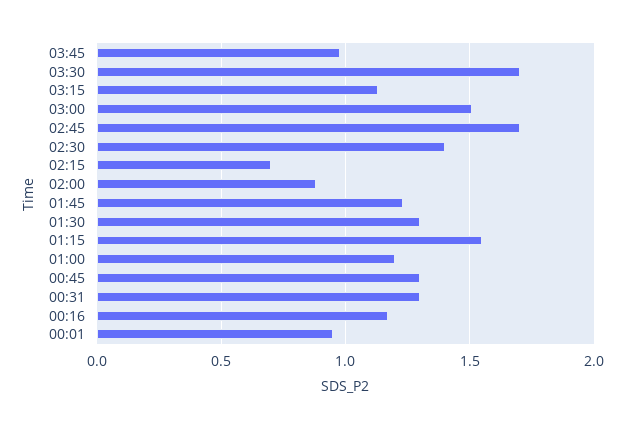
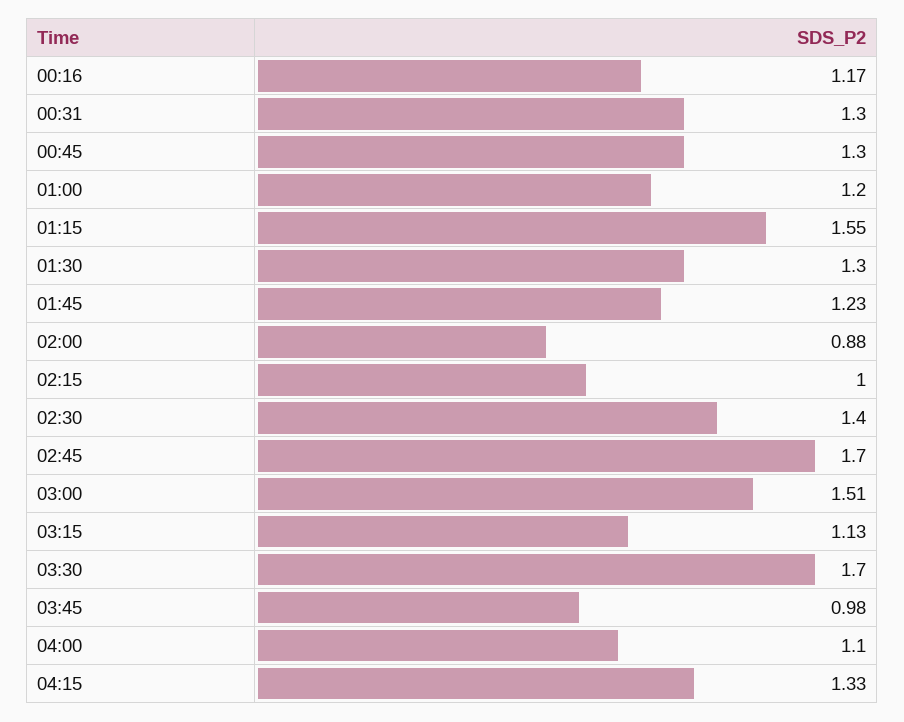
02:15: 0.7 -> 1
00:01: 0.95 -> none
04:00: none -> 1.1
04:15: none -> 1.33

